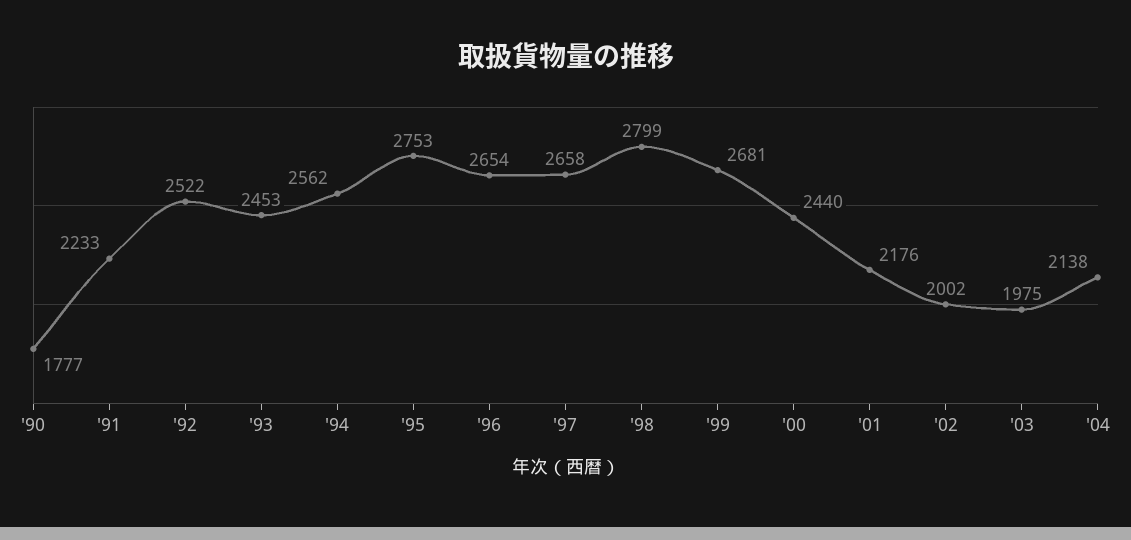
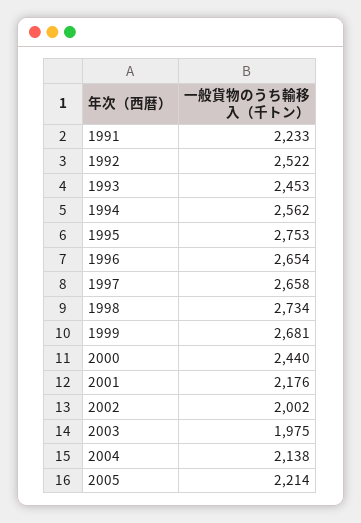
'90: 1777 -> none
'98: 2799 -> 2734
2005: none -> 2214

